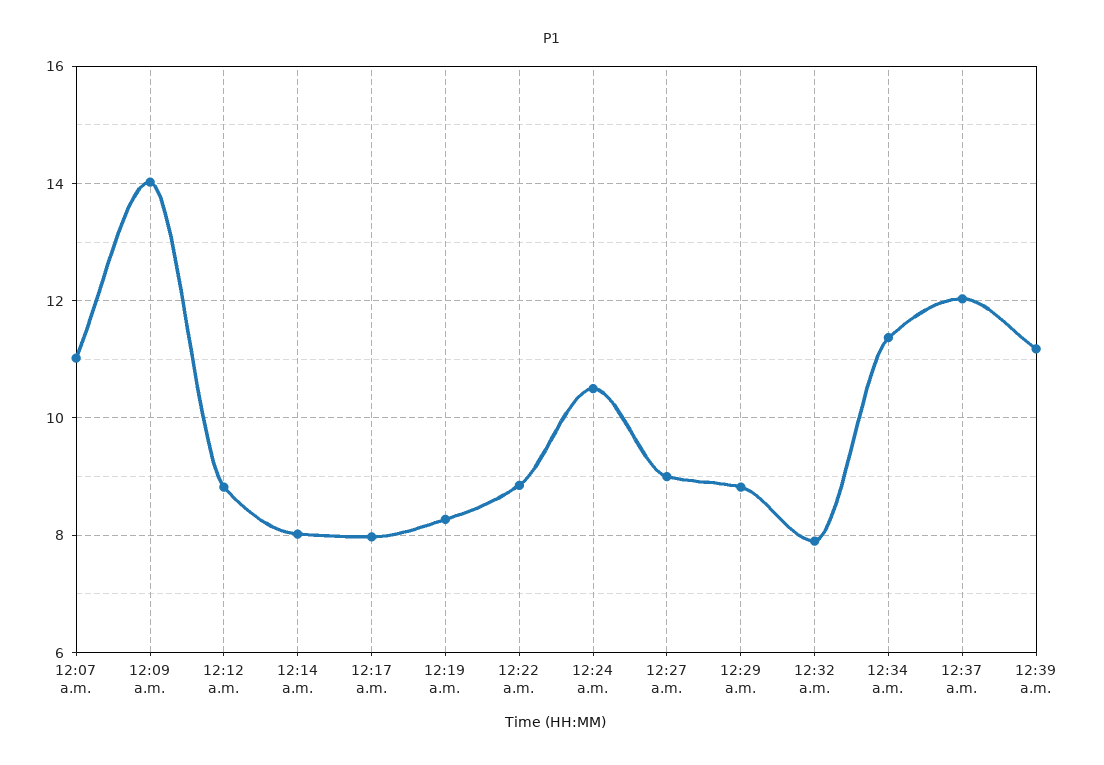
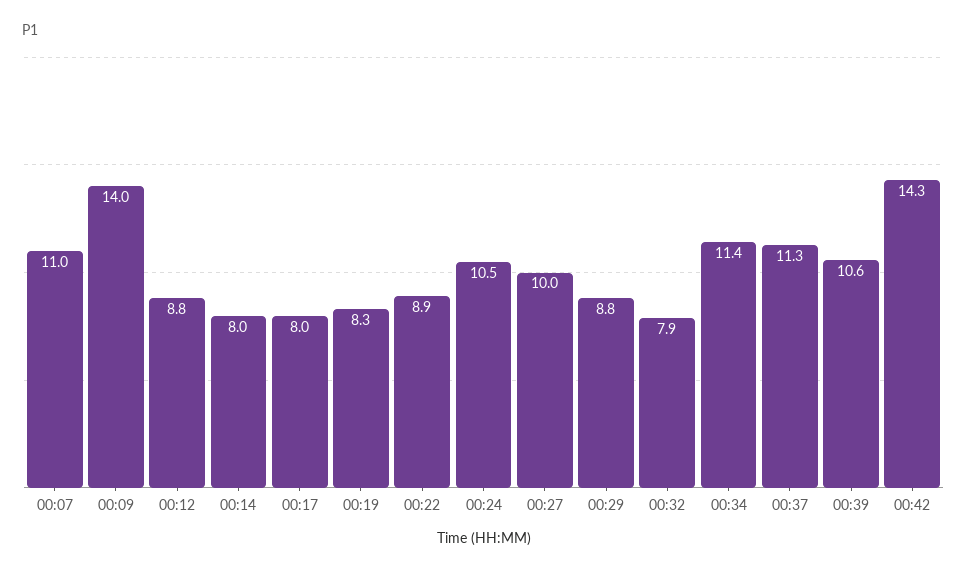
12:27 a.m.: 9 -> 10
12:37 a.m.: 12 -> 11.3
12:39 a.m.: 11.2 -> 10.6
00:42: none -> 14.3

